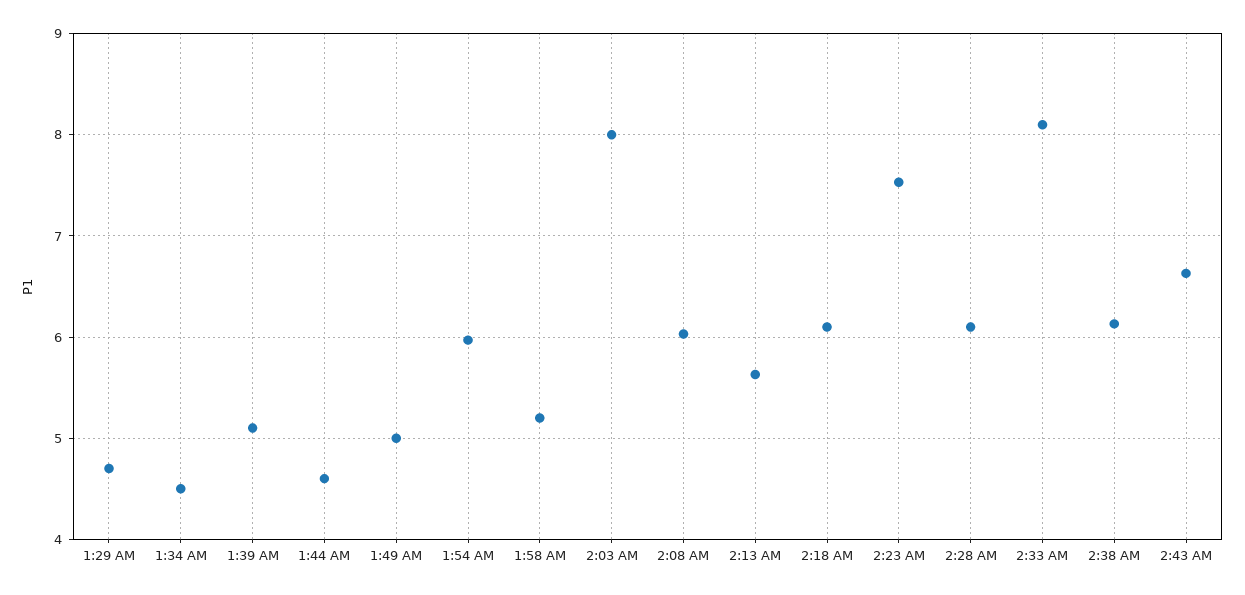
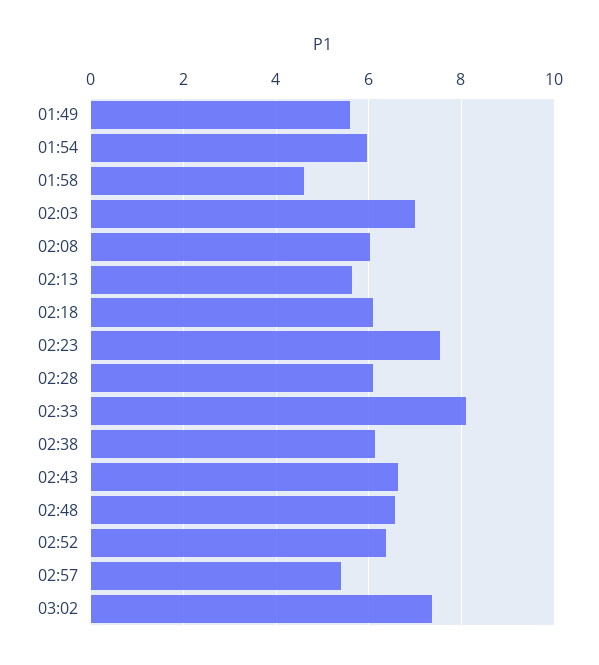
1:29 AM: 4.7 -> none
1:34 AM: 4.5 -> none
1:39 AM: 5.1 -> none
1:44 AM: 4.6 -> none
1:49 AM: 5 -> 5.6
1:58 AM: 5.2 -> 4.6
2:03 AM: 8 -> 7
02:48: none -> 6.6
02:52: none -> 6.4
02:57: none -> 5.4
03:02: none -> 7.4

